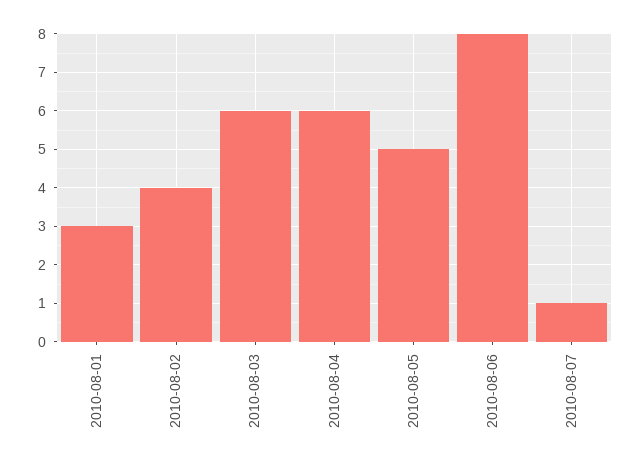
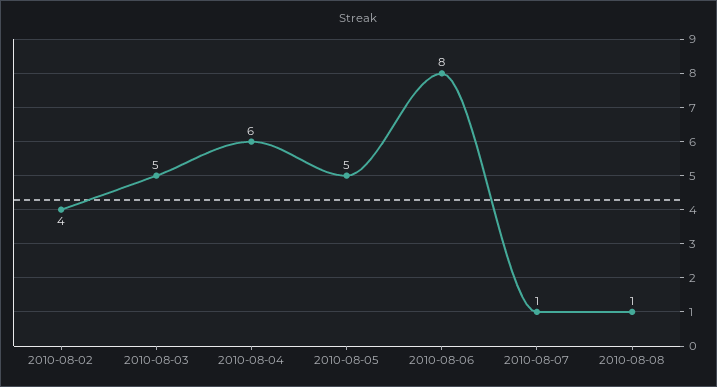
2010-08-01: 3 -> none
2010-08-03: 6 -> 5
2010-08-08: none -> 1

